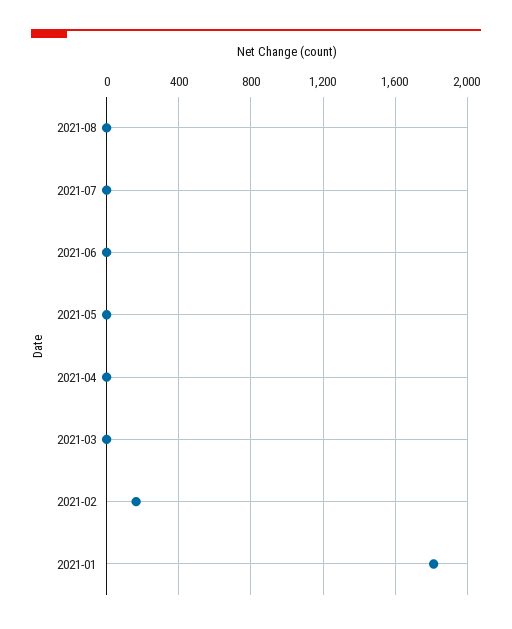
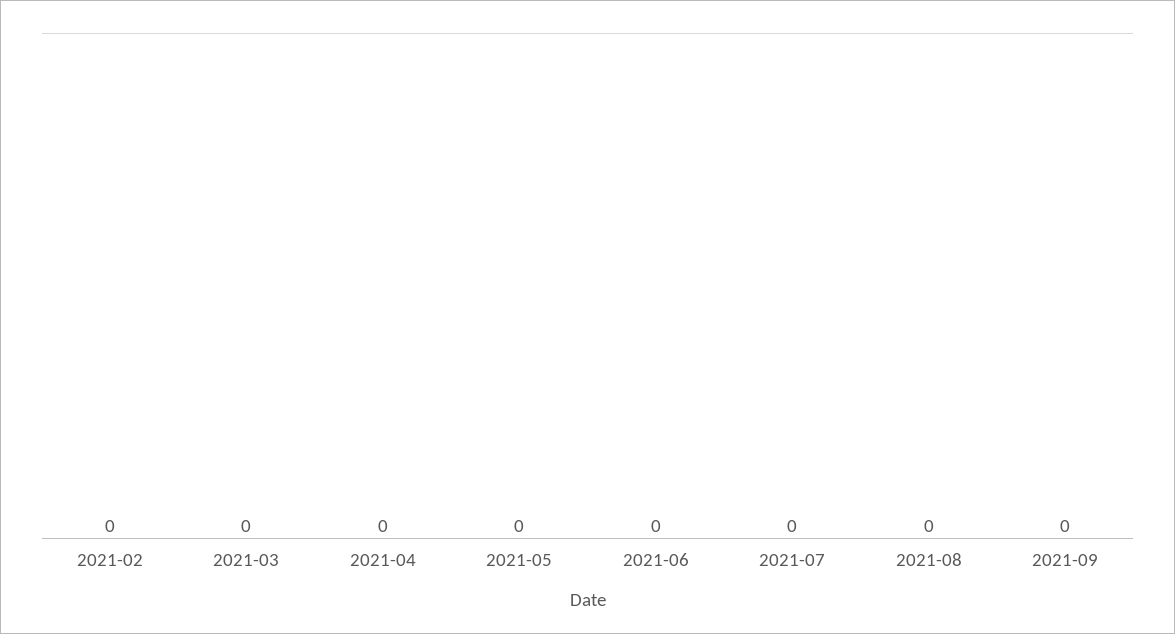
2021-02: 150 -> 0
2021-01: 1800 -> none
2021-09: none -> 0

